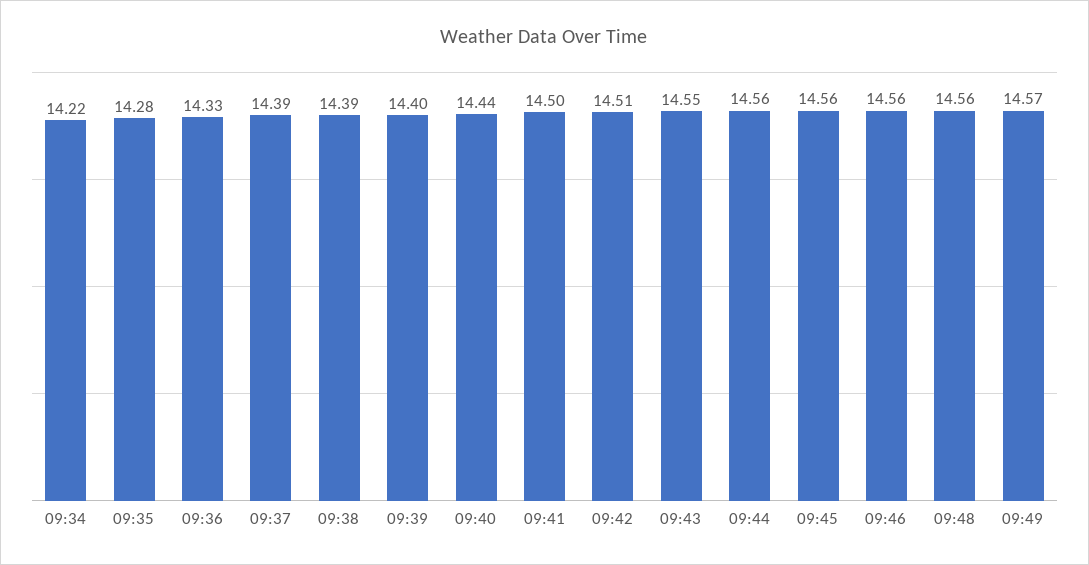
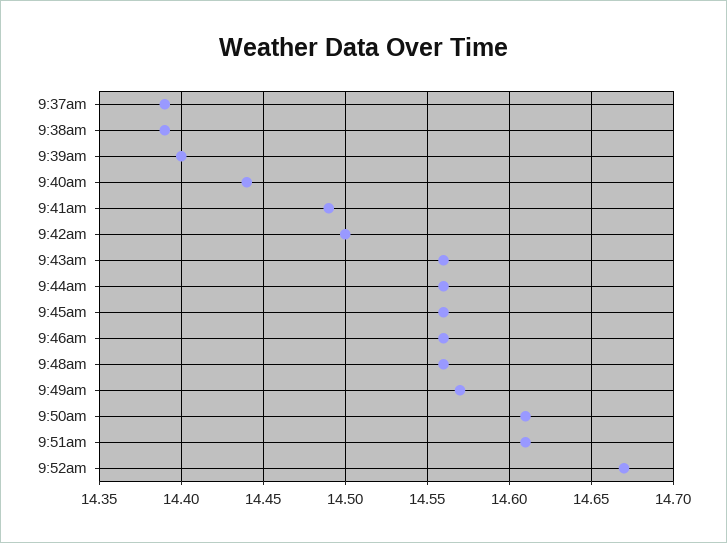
09:34: 14.22 -> none
09:35: 14.28 -> none
09:36: 14.33 -> none
09:41: 14.5 -> 14.49
09:42: 14.51 -> 14.5
09:43: 14.55 -> 14.56
9:50am: none -> 14.61
9:51am: none -> 14.61
9:52am: none -> 14.67

